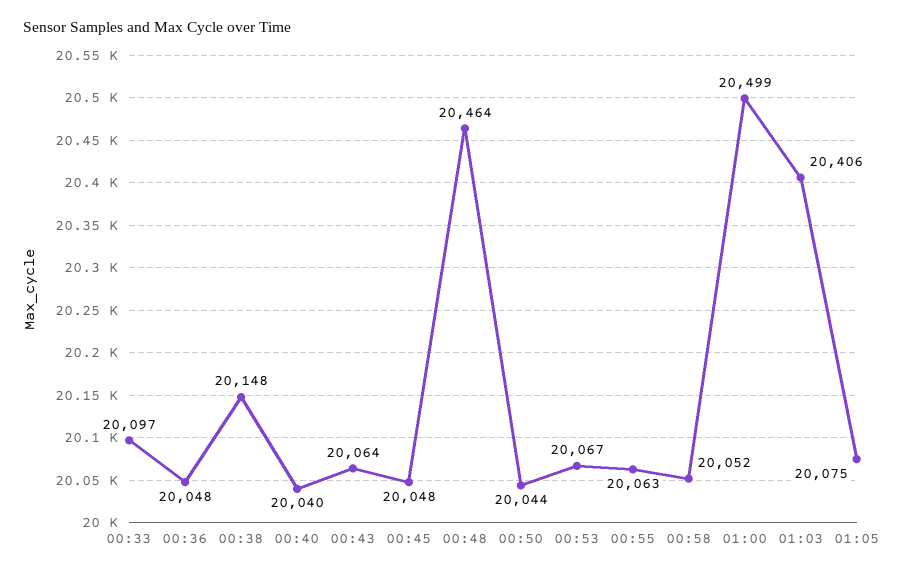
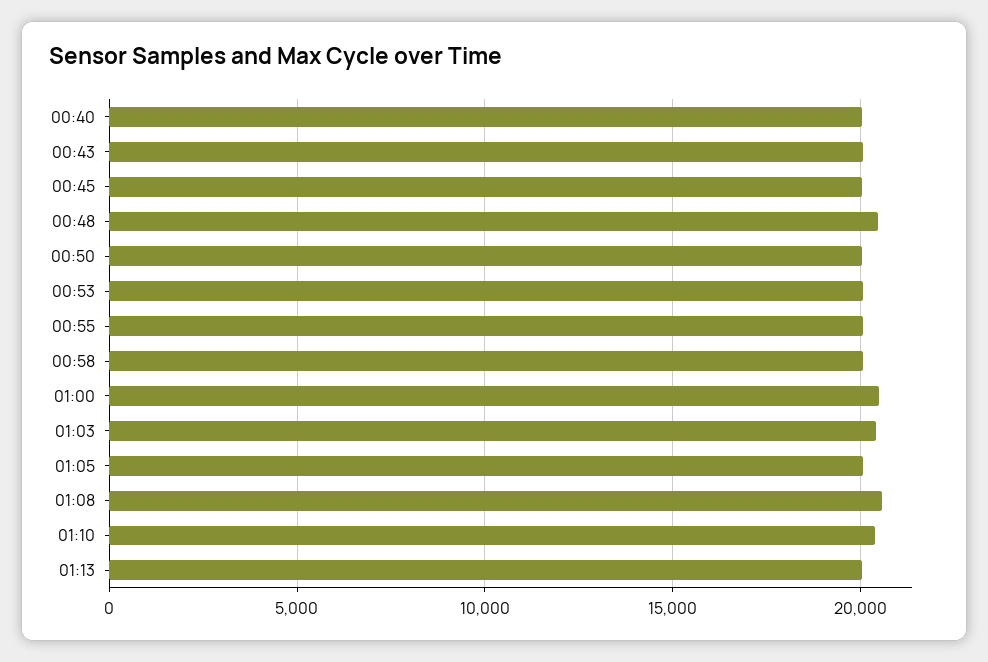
00:33: 20097 -> none
00:36: 20048 -> none
00:38: 20148 -> none
01:08: none -> 20500
01:10: none -> 20500
01:13: none -> 20000

